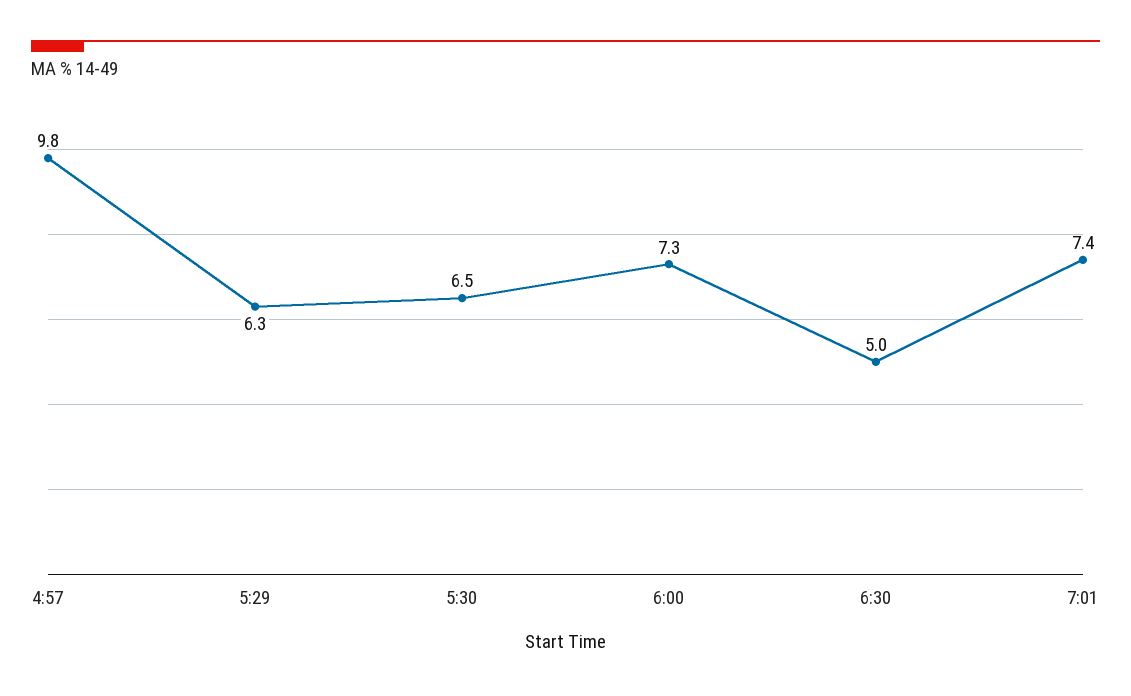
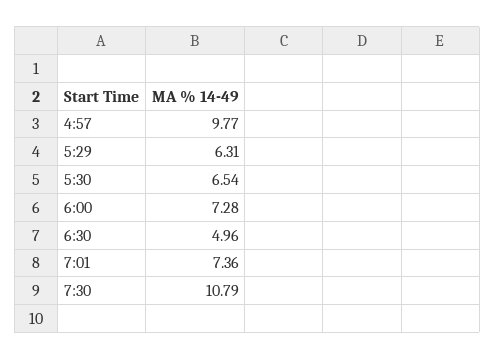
7:30: none -> 10.79

